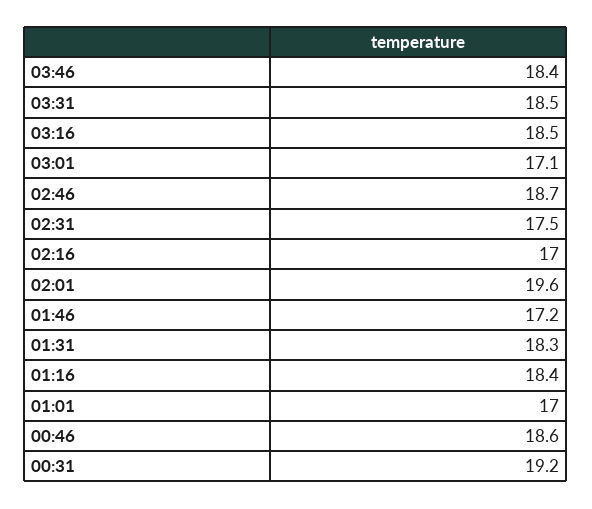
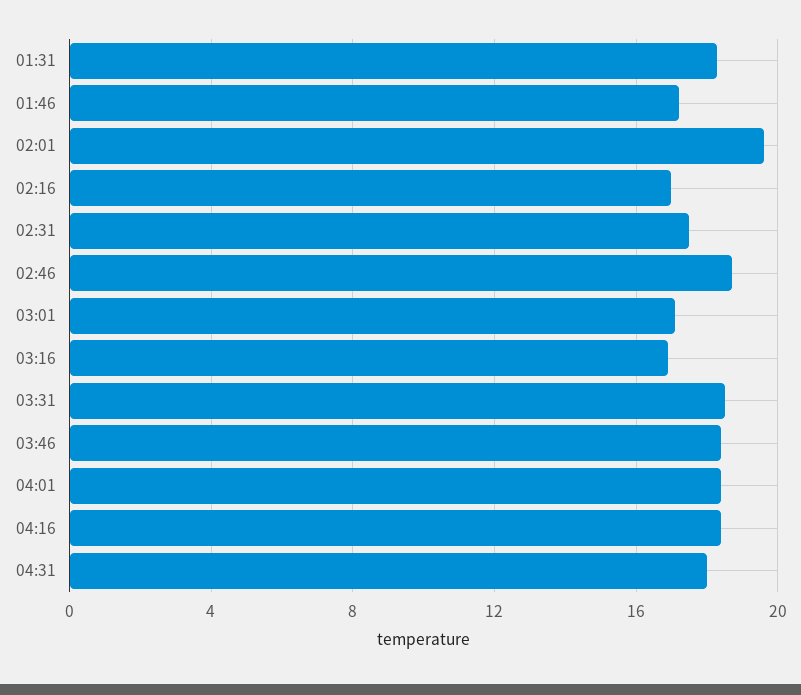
03:16: 18.5 -> 17
01:16: 18.4 -> none
01:01: 17 -> none
00:46: 18.6 -> none
00:31: 19.2 -> none
04:01: none -> 18.5
04:16: none -> 18.5
04:31: none -> 18

